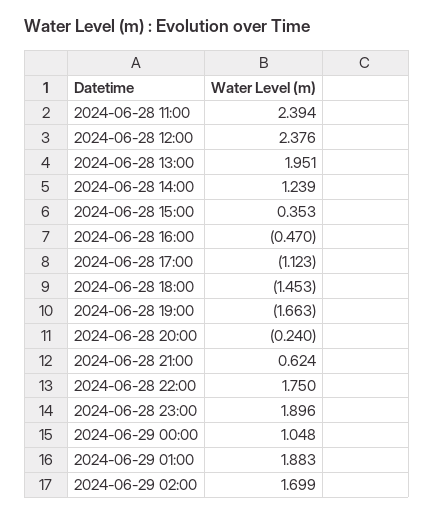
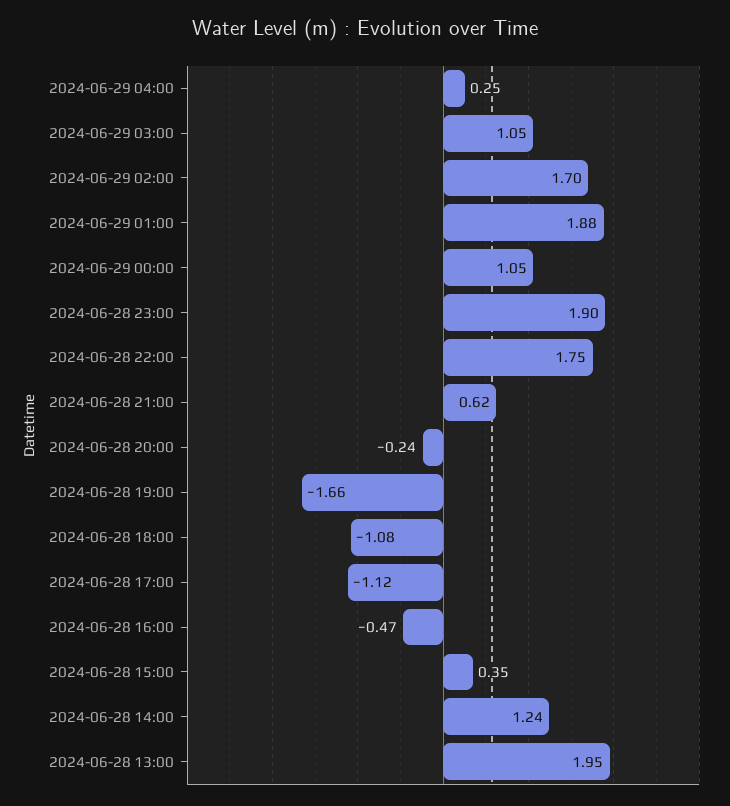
2024-06-28 11:00: 2.394 -> none
2024-06-28 12:00: 2.376 -> none
2024-06-28 18:00: -1.453 -> -1.08
2024-06-29 04:00: none -> 0.25
2024-06-29 03:00: none -> 1.05

